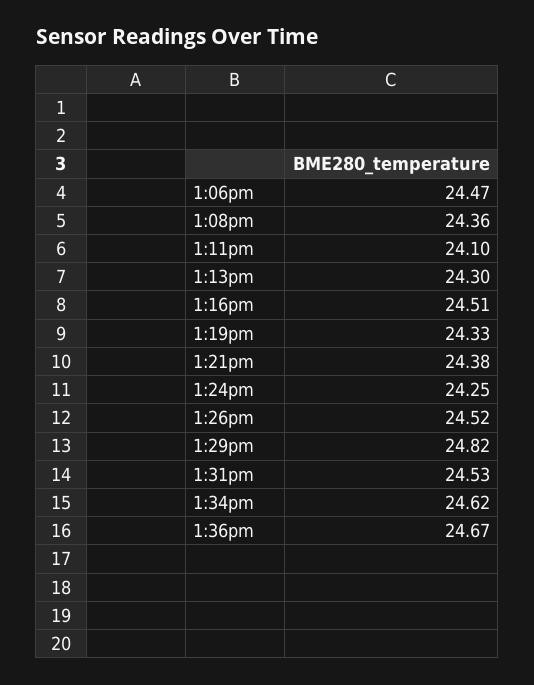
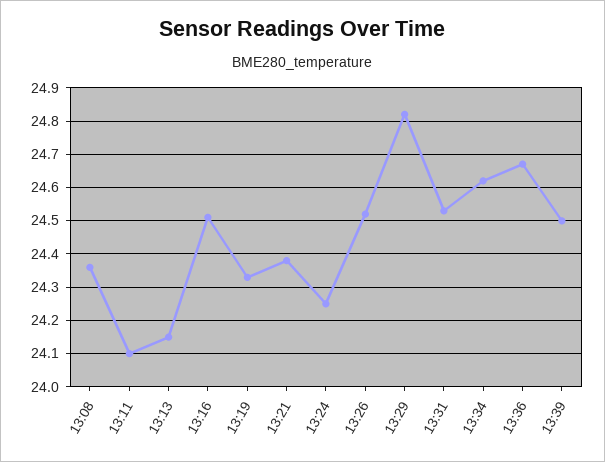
1:06pm: 24.47 -> none
1:13pm: 24.3 -> 24.15
13:39: none -> 24.5

